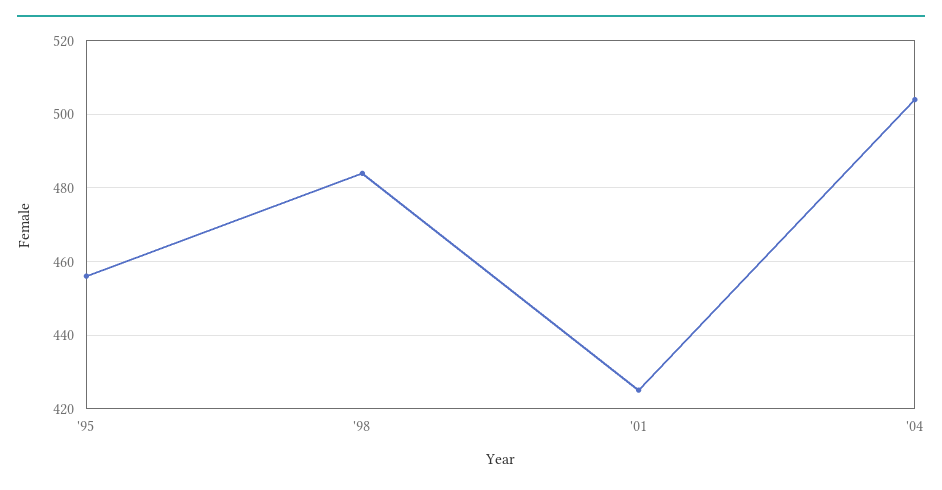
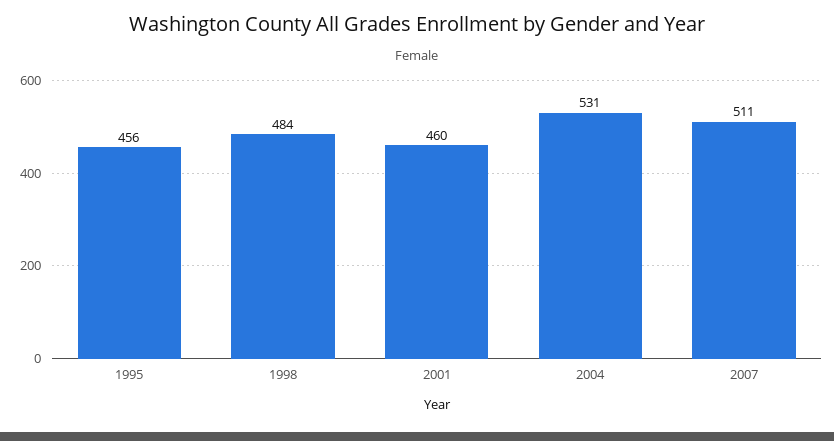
'01: 425 -> 460
'04: 505 -> 531
2007: none -> 511

